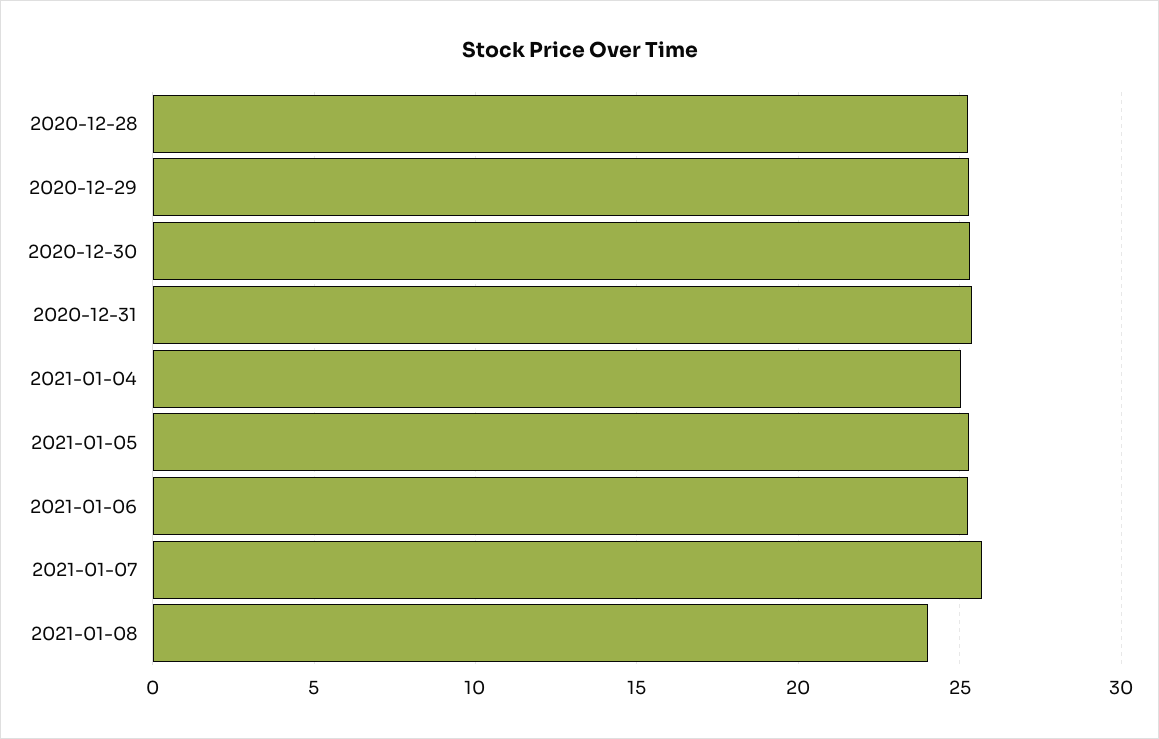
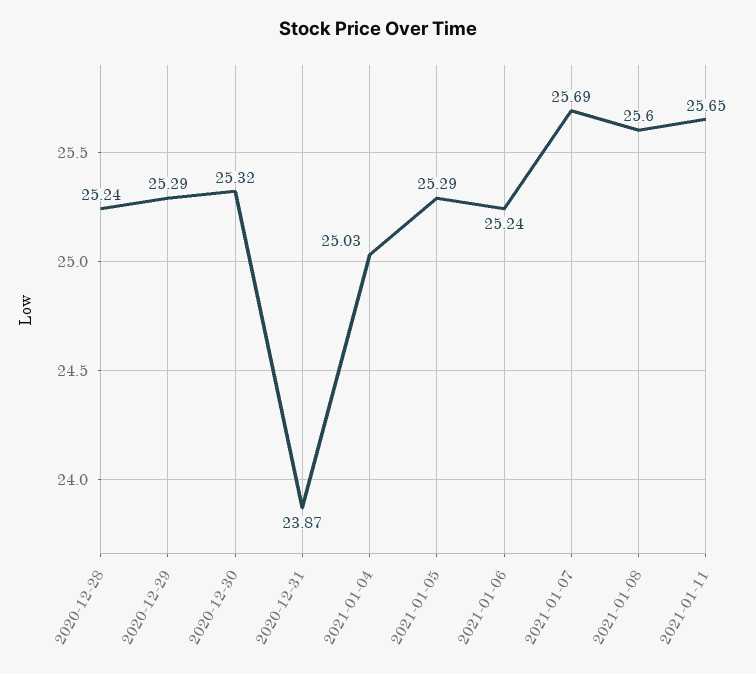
2020-12-31: 25.5 -> 23.87
2021-01-08: 24 -> 25.6
2021-01-11: none -> 25.65

